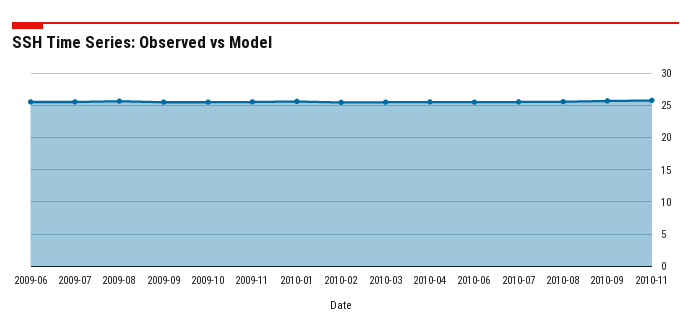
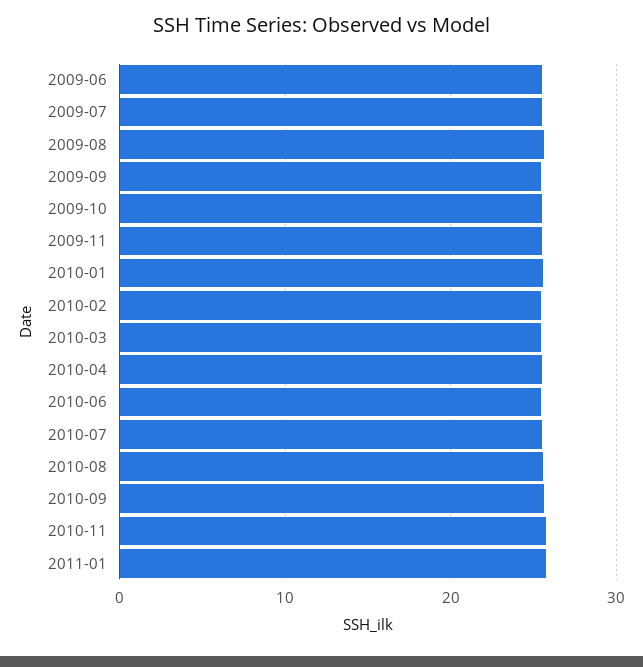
2011-01: none -> 26

